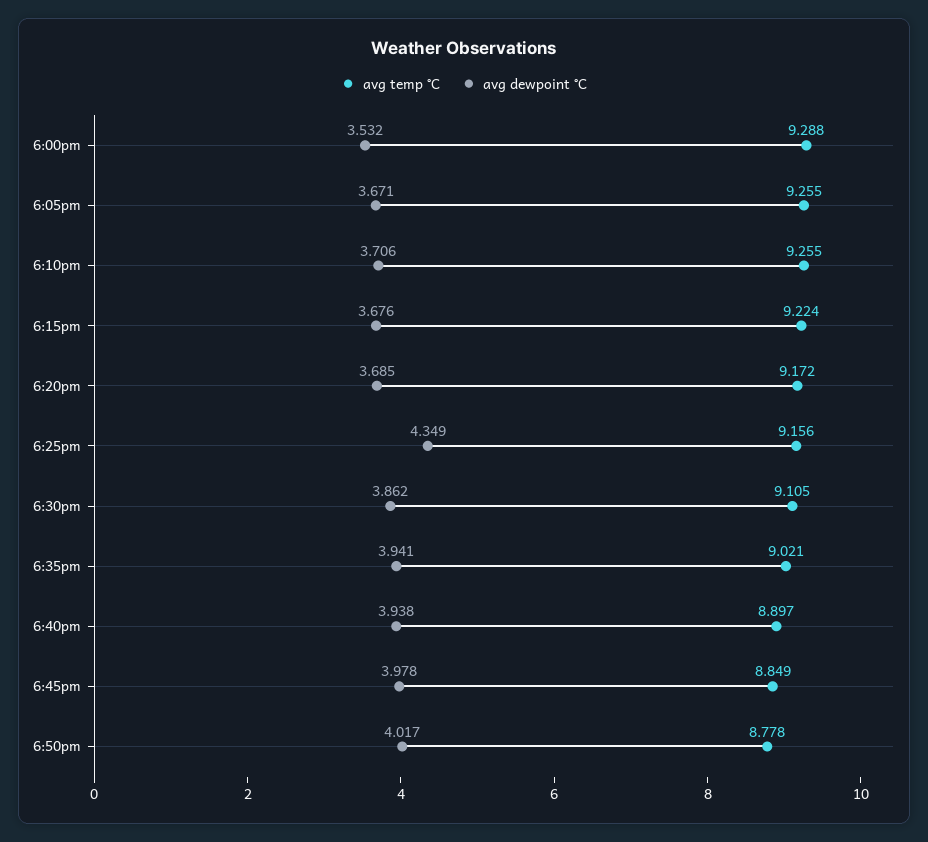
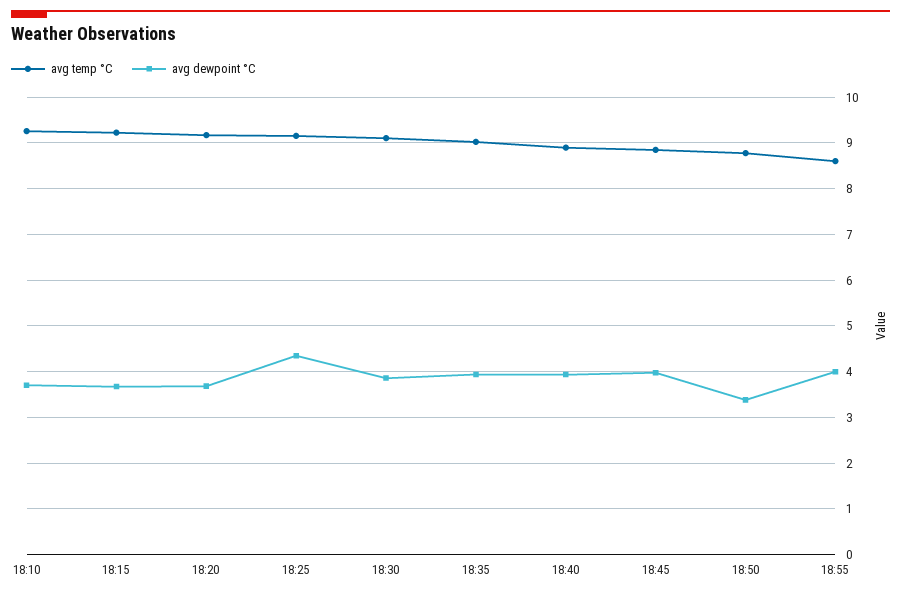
avg temp °C, 6:00pm: 9.288 -> none
avg dewpoint °C, 6:00pm: 3.532 -> none
avg temp °C, 6:05pm: 9.255 -> none
avg dewpoint °C, 6:05pm: 3.671 -> none
avg dewpoint °C, 6:50pm: 4.017 -> 3.4
avg temp °C, 18:55: none -> 8.6
avg dewpoint °C, 18:55: none -> 4

